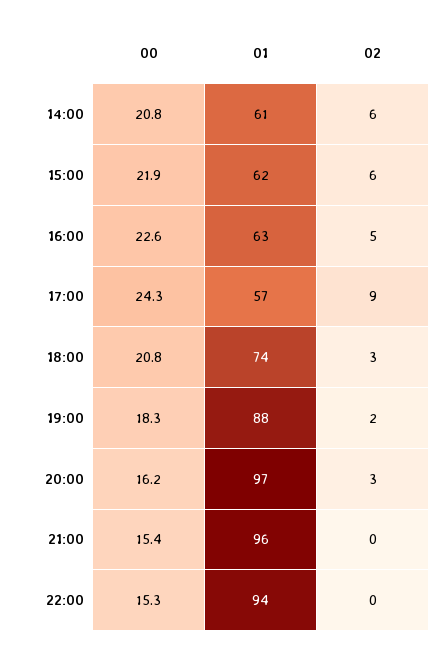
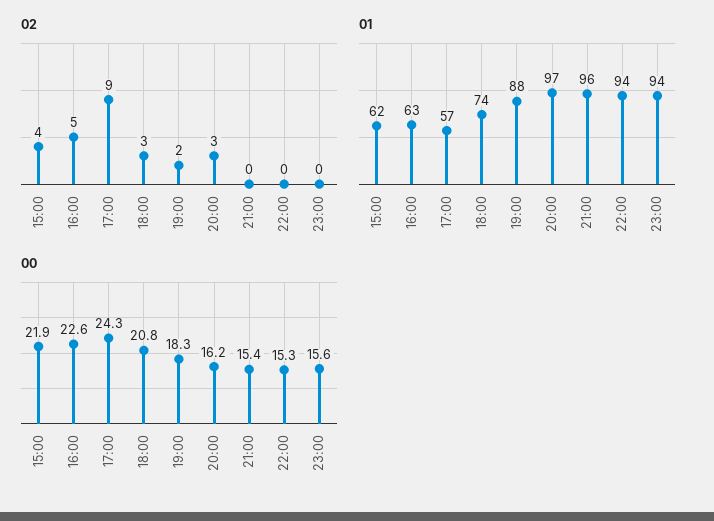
00, 14:00: 20.8 -> none
01, 14:00: 61 -> none
02, 14:00: 6 -> none
02, 15:00: 6 -> 4
02, 23:00: none -> 0
01, 23:00: none -> 94
00, 23:00: none -> 15.6

